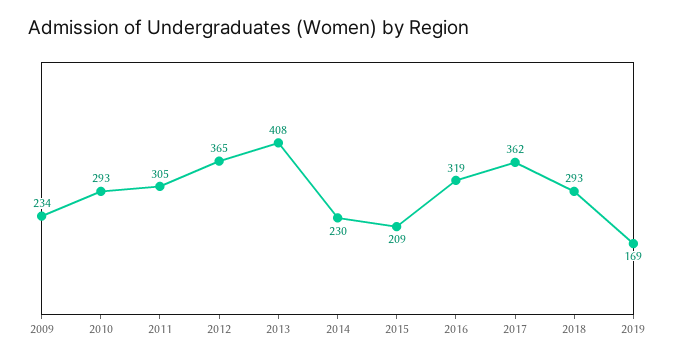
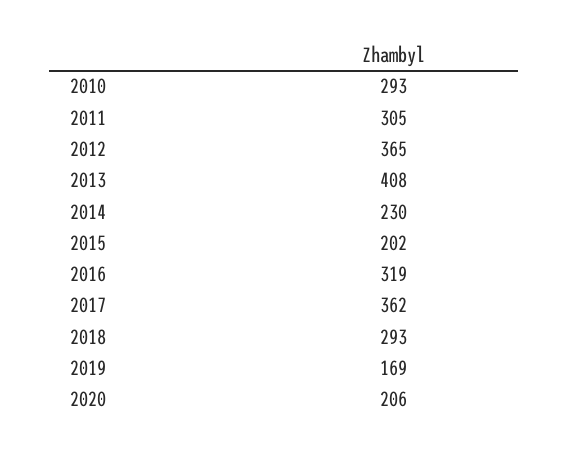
2009: 234 -> none
2015: 209 -> 202
2020: none -> 206

